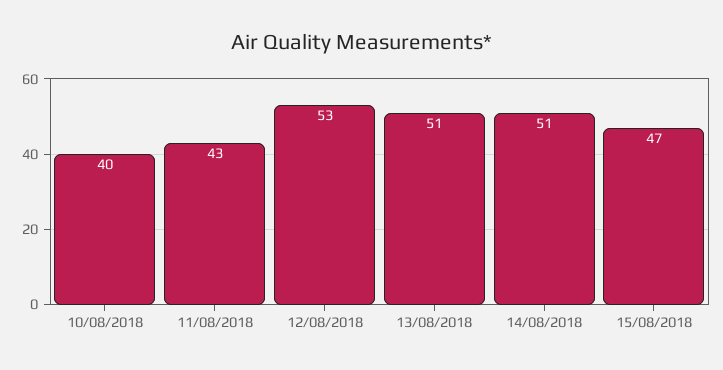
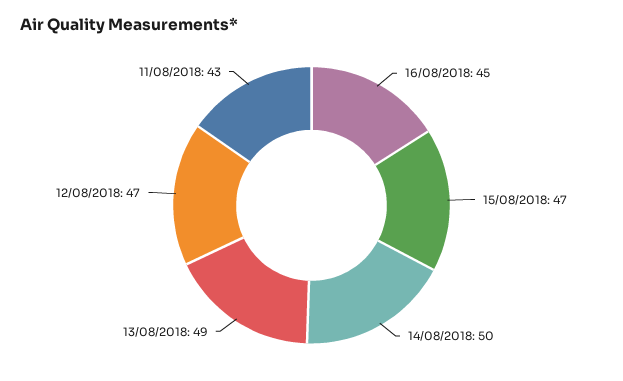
10/08/2018: 40 -> none
12/08/2018: 53 -> 47
13/08/2018: 51 -> 49
14/08/2018: 51 -> 50
16/08/2018: none -> 45

